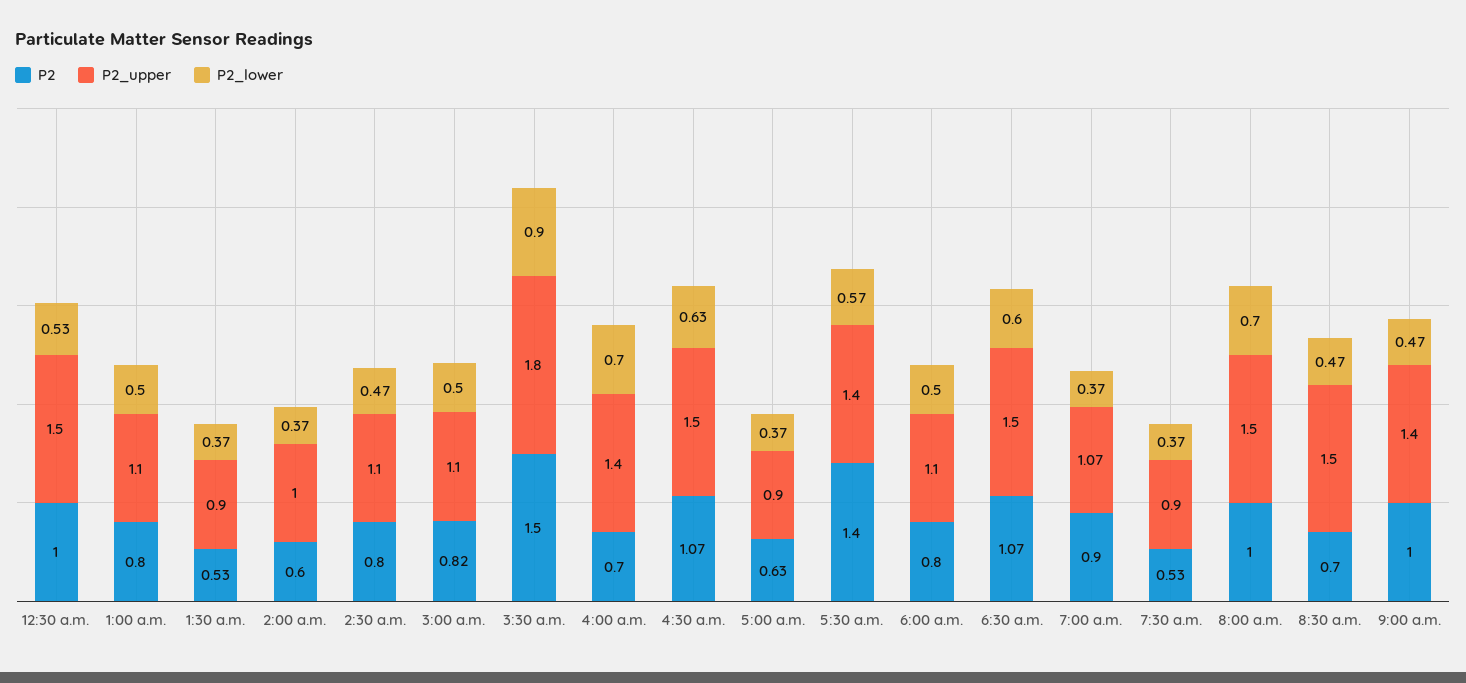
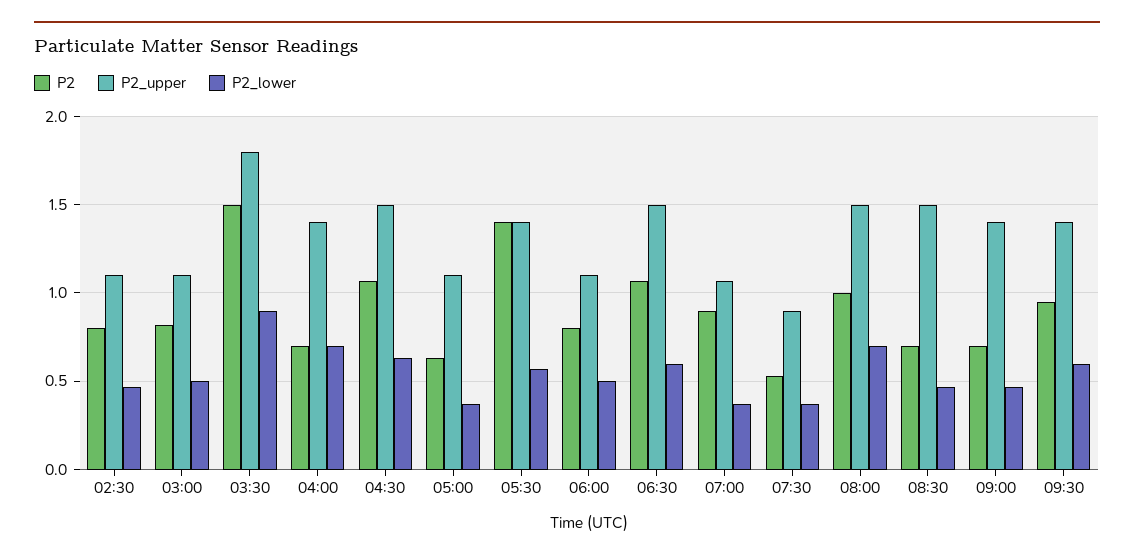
P2, 12:30 a.m.: 1 -> none
P2_upper, 12:30 a.m.: 1.5 -> none
P2_lower, 12:30 a.m.: 0.53 -> none
P2, 1:00 a.m.: 0.8 -> none
P2_upper, 1:00 a.m.: 1.1 -> none
P2_lower, 1:00 a.m.: 0.5 -> none
P2, 1:30 a.m.: 0.53 -> none
P2_upper, 1:30 a.m.: 0.9 -> none
P2_lower, 1:30 a.m.: 0.37 -> none
P2, 2:00 a.m.: 0.6 -> none
P2_upper, 2:00 a.m.: 1 -> none
P2_lower, 2:00 a.m.: 0.37 -> none
P2_upper, 5:00 a.m.: 0.9 -> 1.1
P2, 9:00 a.m.: 1 -> 0.7
P2, 09:30: none -> 0.95
P2_upper, 09:30: none -> 1.4
P2_lower, 09:30: none -> 0.6

